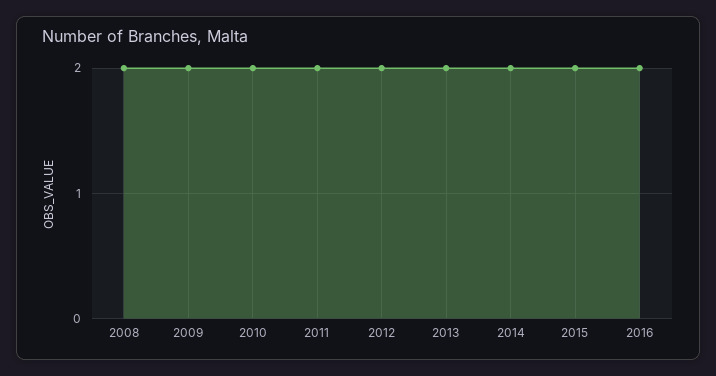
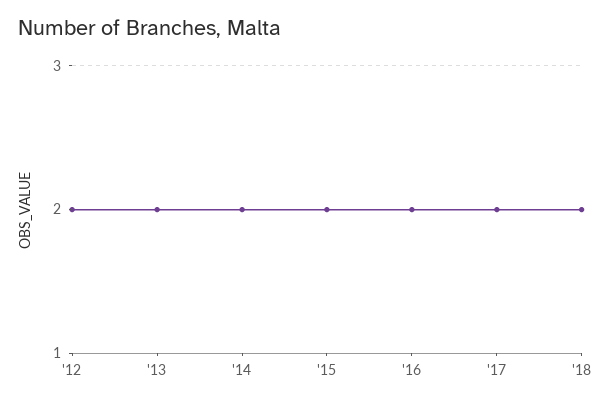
2008: 2 -> none
2009: 2 -> none
2010: 2 -> none
2011: 2 -> none
'17: none -> 2
'18: none -> 2

